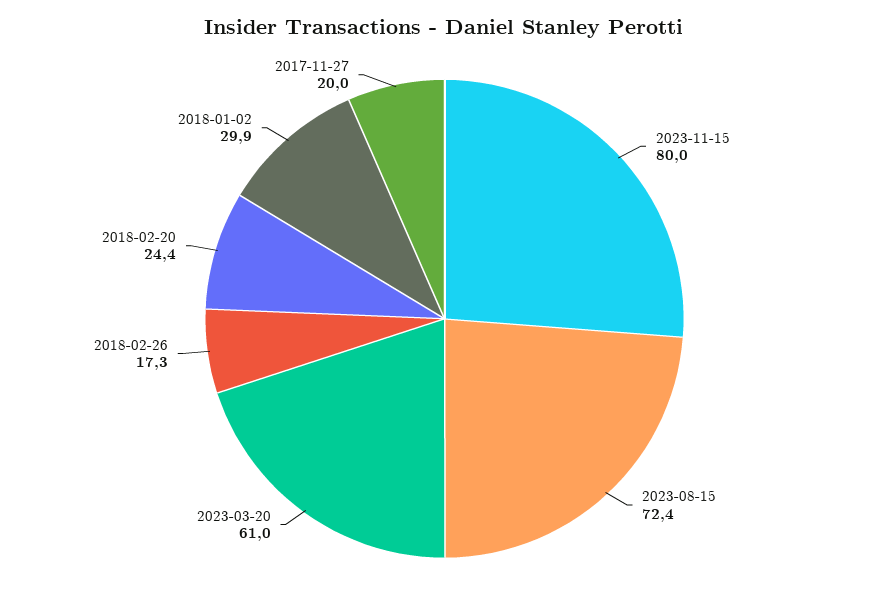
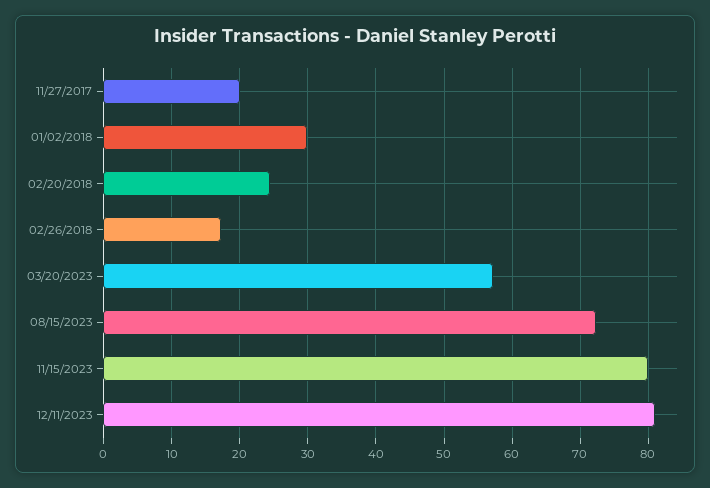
2023-03-20: 61 -> 57
12/11/2023: none -> 81

